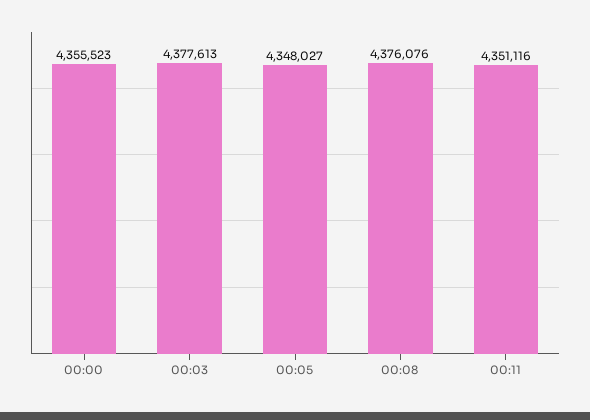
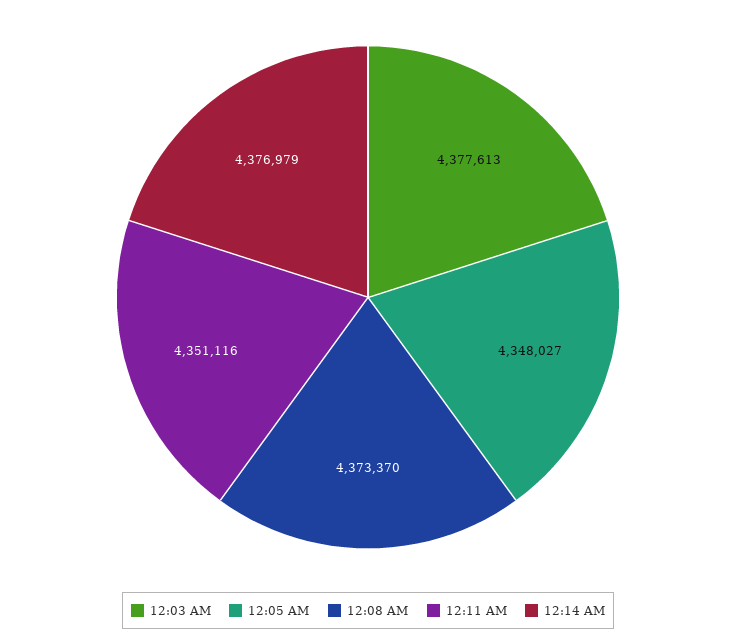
00:00: 4355523 -> none
00:08: 4376076 -> 4373370
12:14 AM: none -> 4376979

